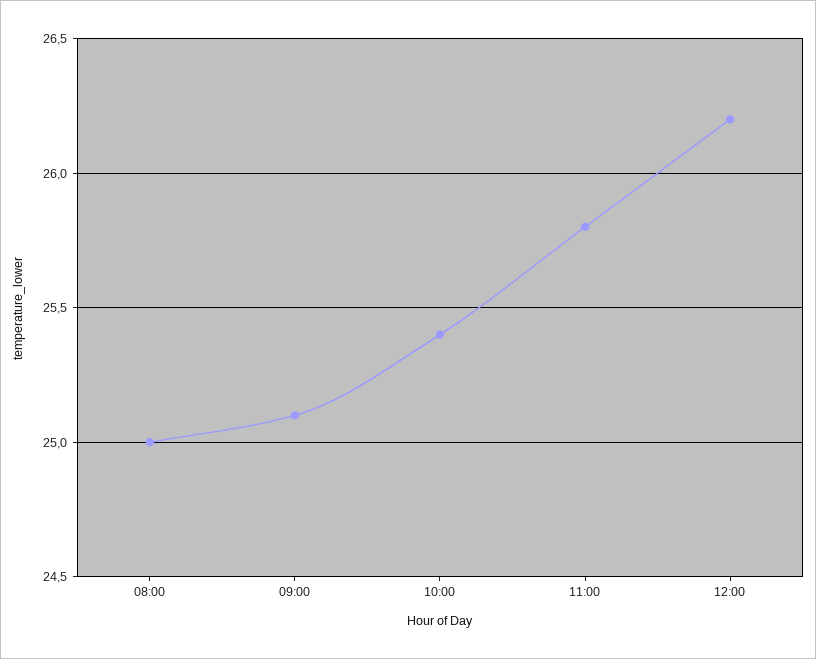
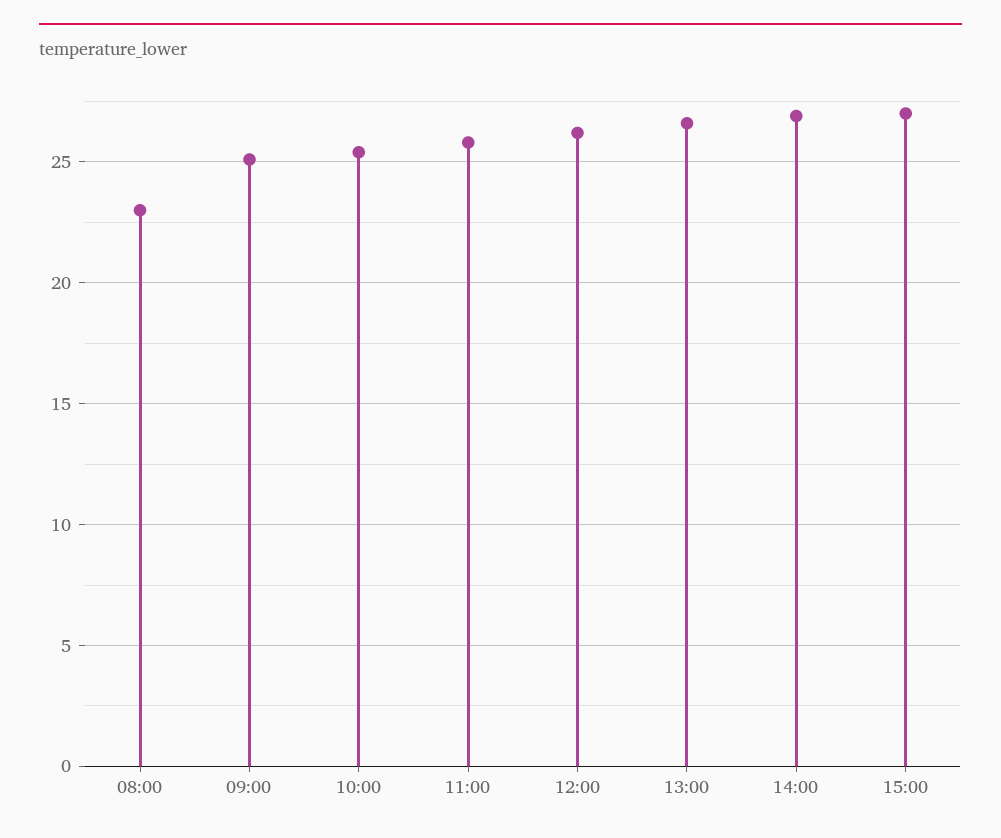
08:00: 25 -> 23
13:00: none -> 26.5
14:00: none -> 27
15:00: none -> 27

